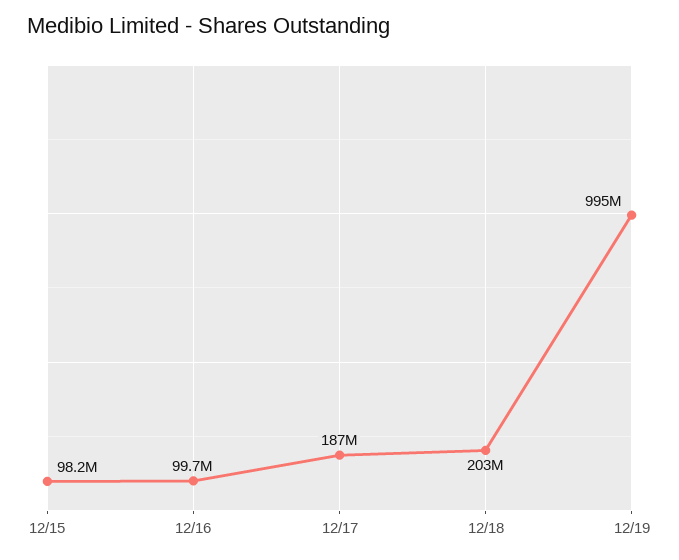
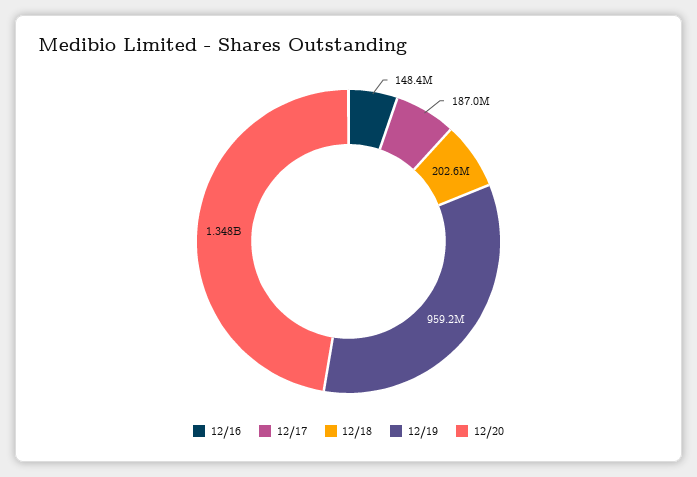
12/15: 98200000 -> none
12/16: 99700000 -> 148400000
12/19: 995000000 -> 959200000
12/20: none -> 1348000000

